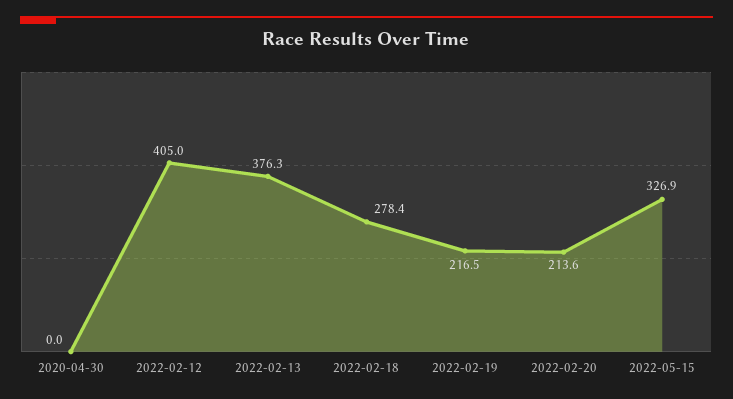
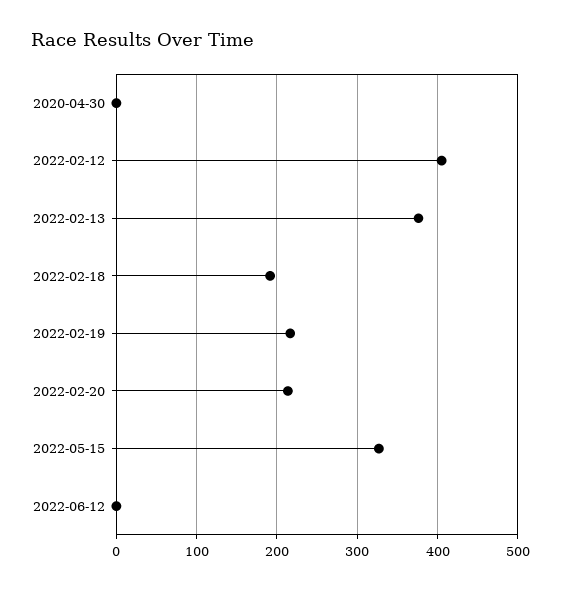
2022-02-18: 278.4 -> 190
2022-06-12: none -> 0

